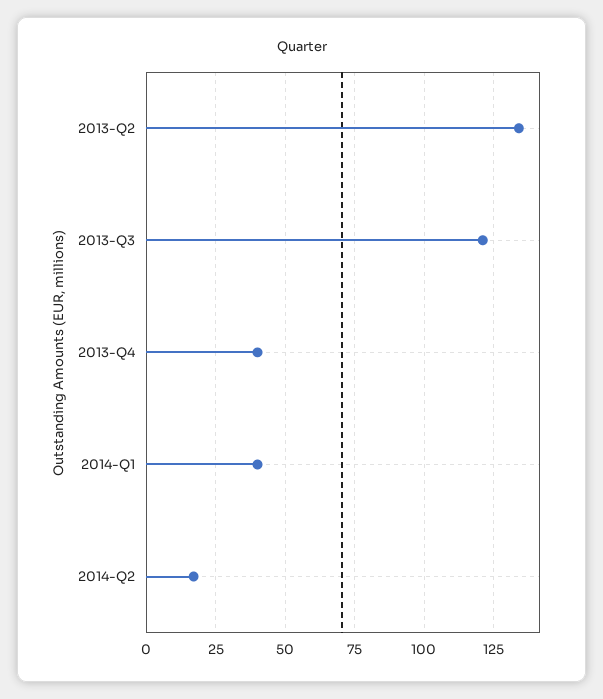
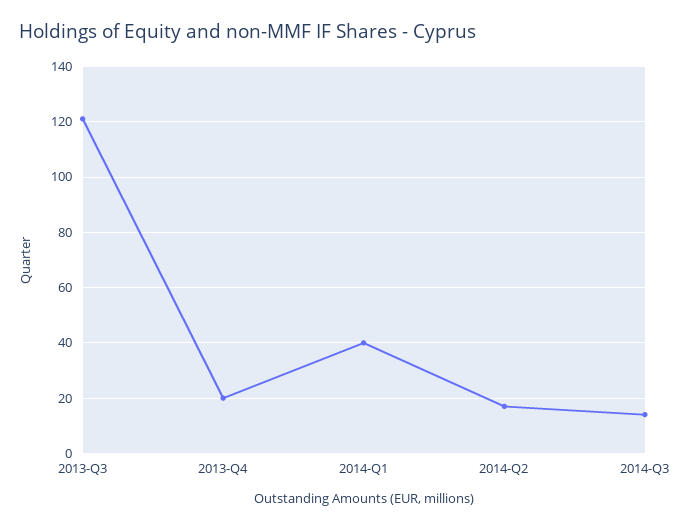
2013-Q2: 135 -> none
2013-Q4: 40 -> 20
2014-Q3: none -> 15

